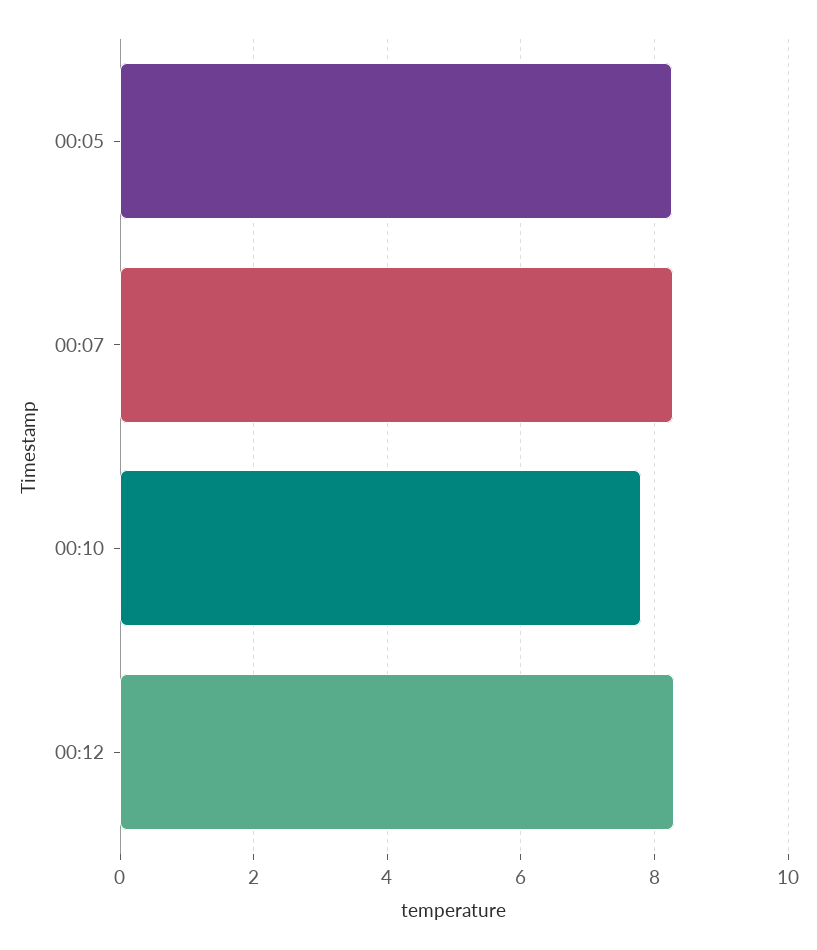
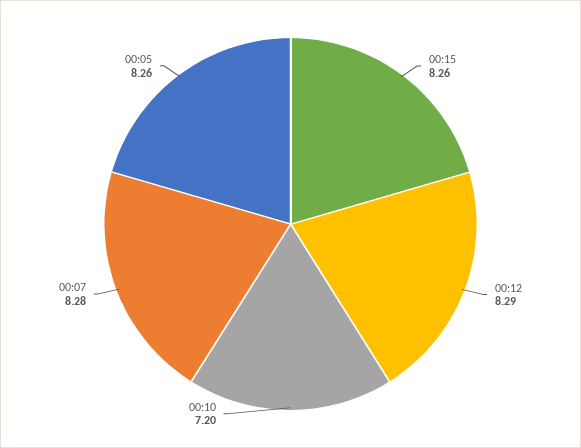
00:10: 7.8 -> 7.2
00:15: none -> 8.26

